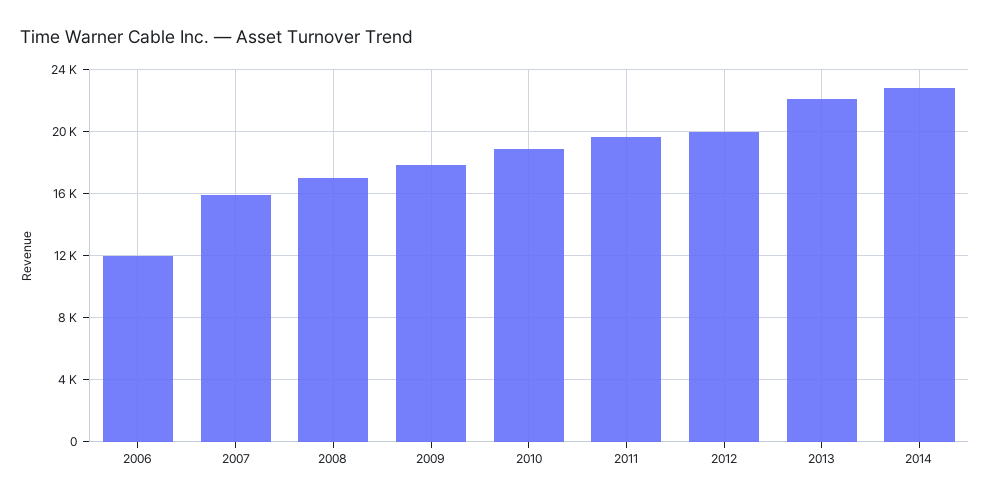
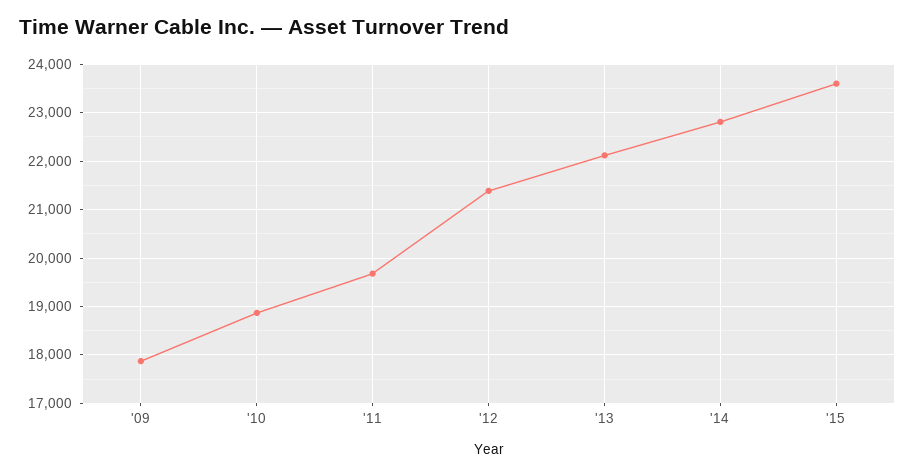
2006: 12000 -> none
2007: 16000 -> none
2008: 17000 -> none
2012: 20000 -> 21400
'15: none -> 23600

